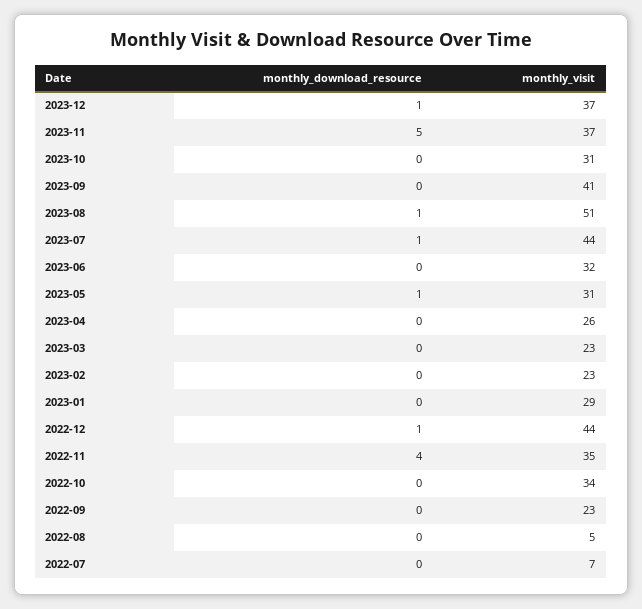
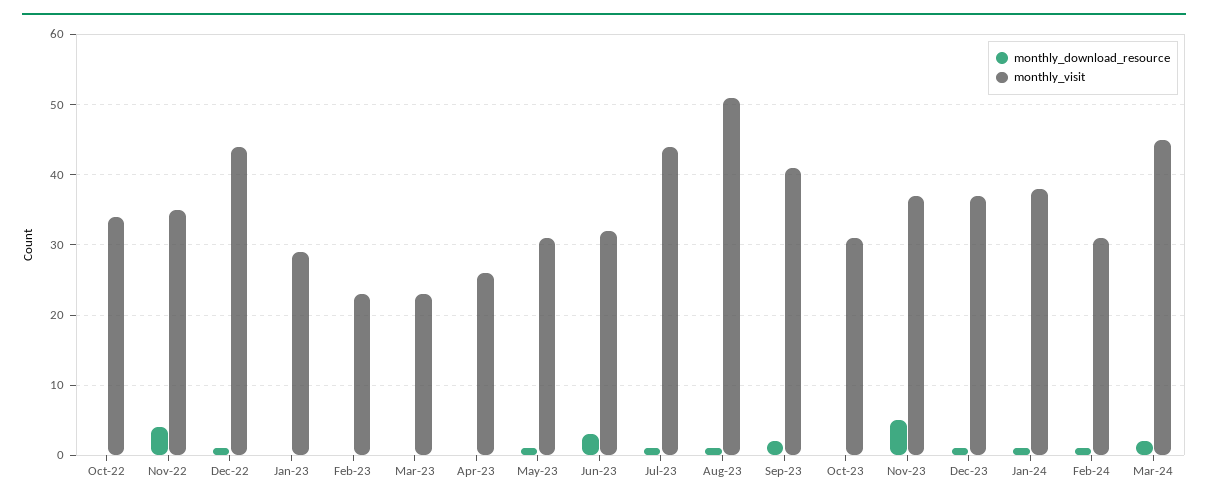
monthly_download_resource, 2023-09: 0 -> 2
monthly_download_resource, 2023-06: 0 -> 3
monthly_download_resource, 2022-09: 0 -> none
monthly_visit, 2022-09: 23 -> none
monthly_download_resource, 2022-08: 0 -> none
monthly_visit, 2022-08: 5 -> none
monthly_download_resource, 2022-07: 0 -> none
monthly_visit, 2022-07: 7 -> none
monthly_download_resource, Jan-24: none -> 1
monthly_visit, Jan-24: none -> 38
monthly_download_resource, Feb-24: none -> 1
monthly_visit, Feb-24: none -> 31
monthly_download_resource, Mar-24: none -> 2
monthly_visit, Mar-24: none -> 45

